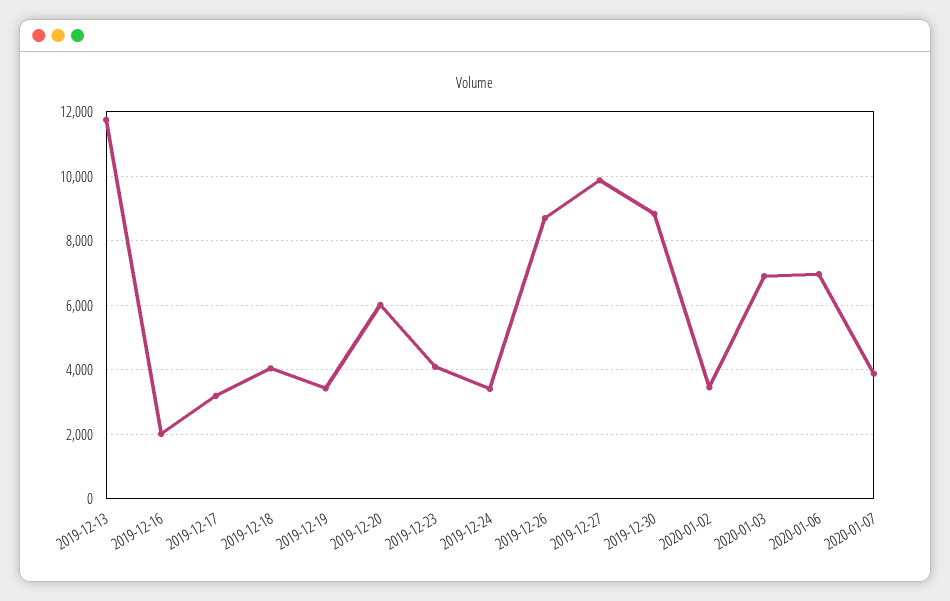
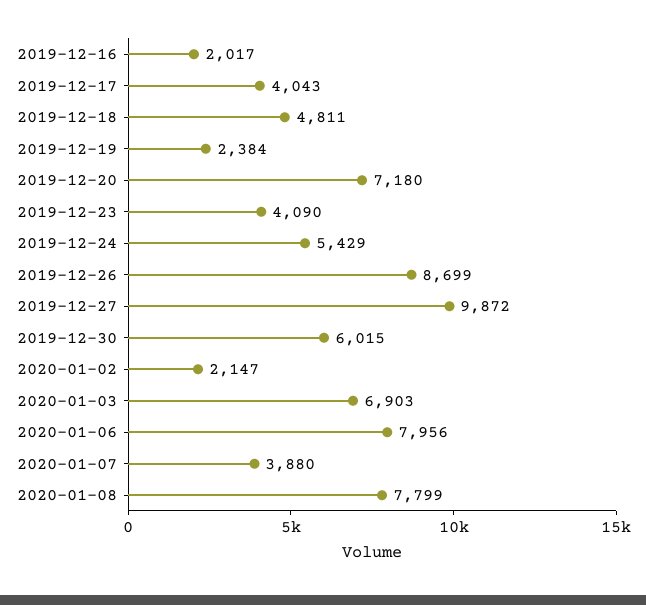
2019-12-13: 11800 -> none
2019-12-17: 3200 -> 4043
2019-12-18: 4000 -> 4811
2019-12-19: 3400 -> 2384
2019-12-20: 6000 -> 7180
2019-12-24: 3400 -> 5429
2019-12-30: 8800 -> 6015
2020-01-02: 3400 -> 2147
2020-01-06: 7000 -> 7956
2020-01-08: none -> 7799

